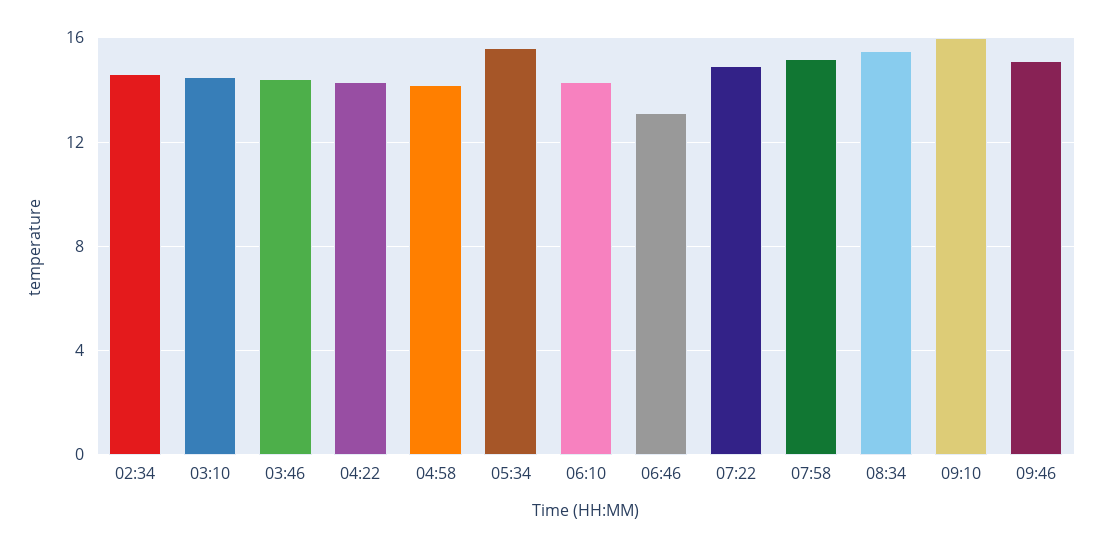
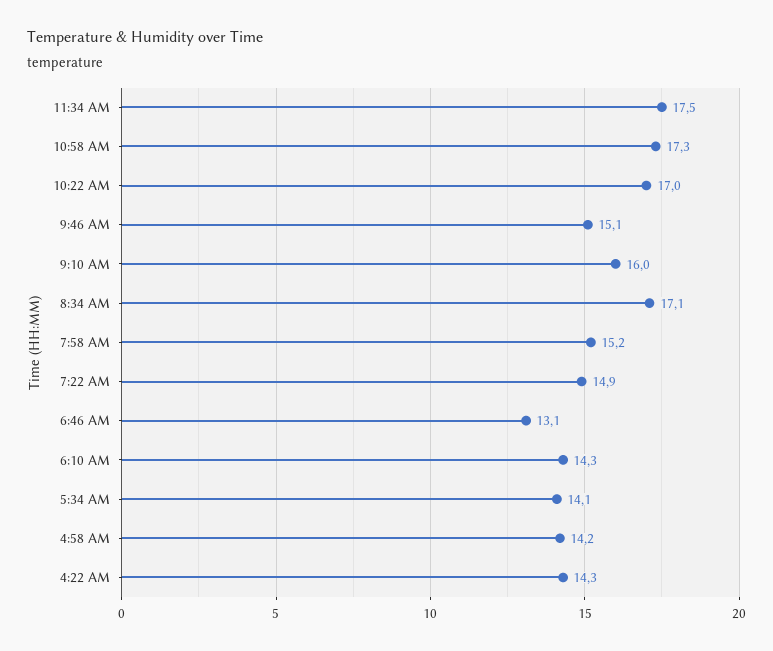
02:34: 14.5 -> none
03:10: 14.5 -> none
03:46: 14.5 -> none
05:34: 15.5 -> 14.1
08:34: 15.5 -> 17.1
11:34 AM: none -> 17.5
10:58 AM: none -> 17.3
10:22 AM: none -> 17

